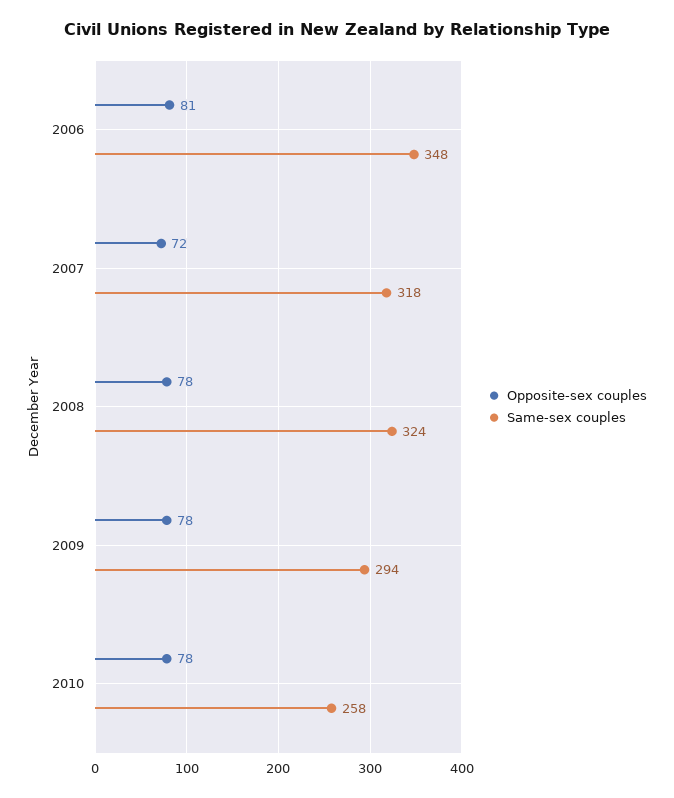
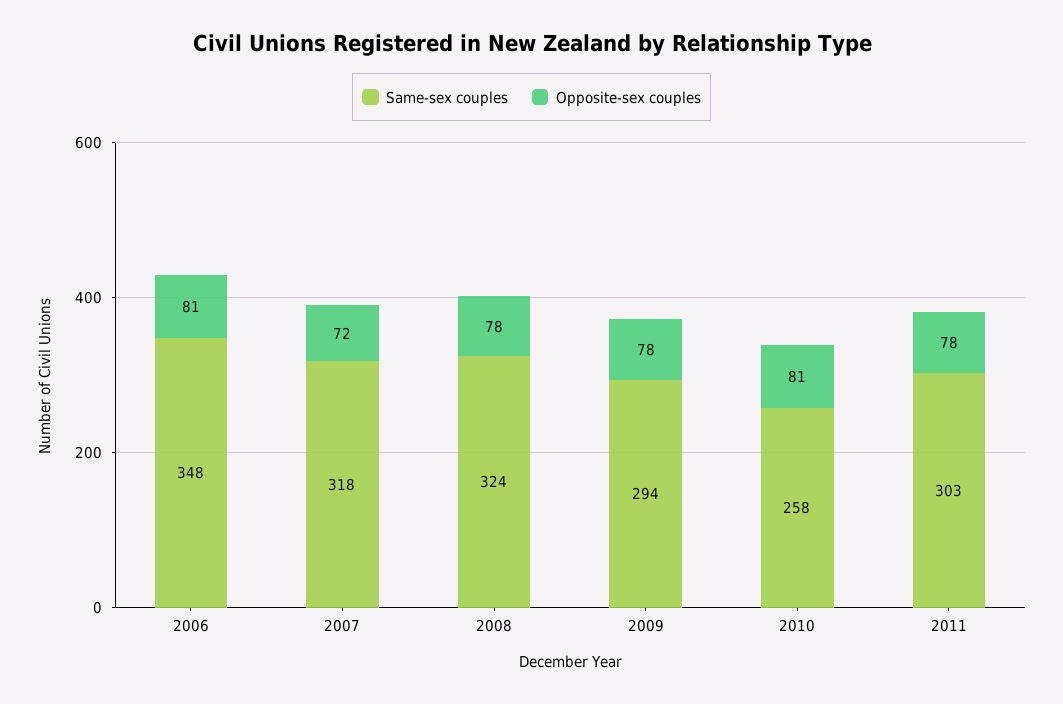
Opposite-sex couples, 2010: 78 -> 81
Same-sex couples, 2011: none -> 303
Opposite-sex couples, 2011: none -> 78

